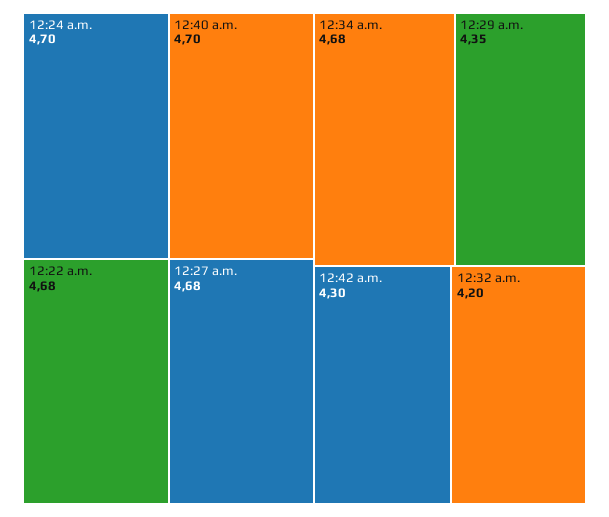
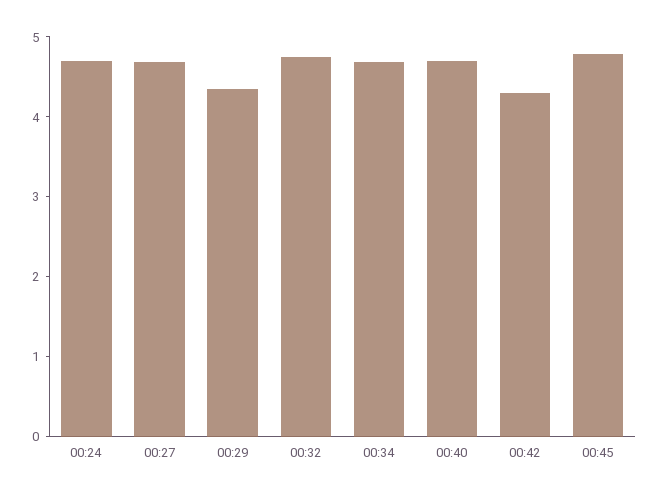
12:22 a.m.: 4.68 -> none
12:32 a.m.: 4.2 -> 4.8
00:45: none -> 4.8

